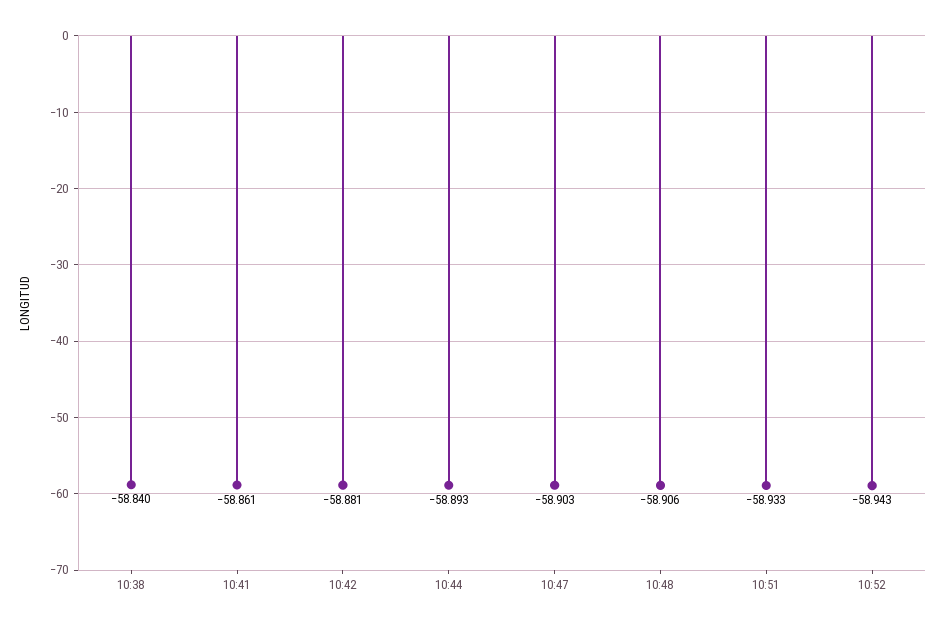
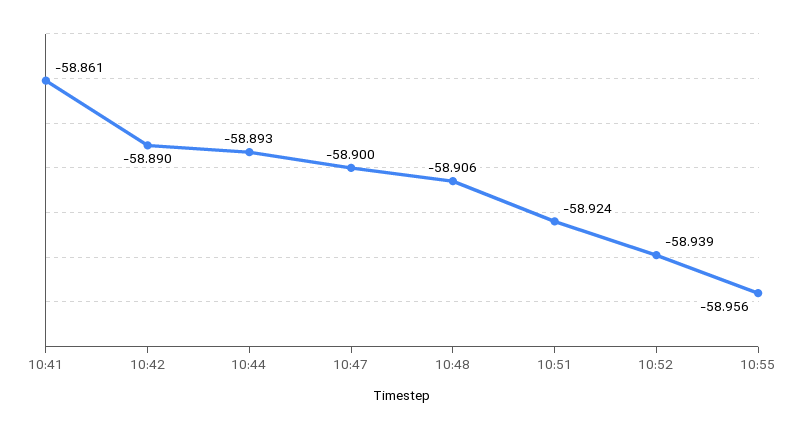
10:38: -58.84 -> none
10:42: -58.881 -> -58.89
10:47: -58.903 -> -58.9
10:51: -58.933 -> -58.924
10:52: -58.943 -> -58.939
10:55: none -> -58.956

